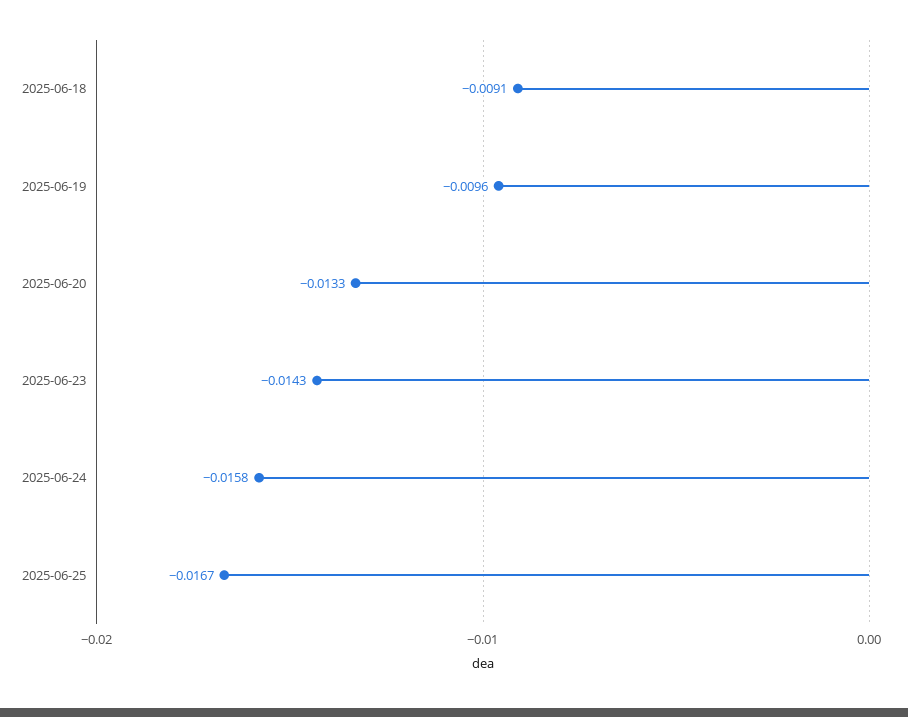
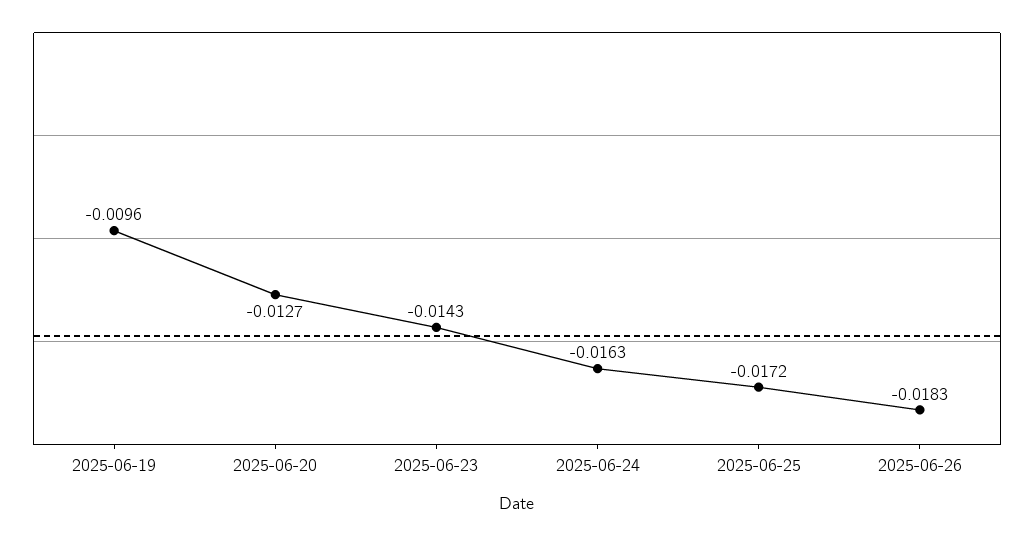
2025-06-18: -0.0091 -> none
2025-06-20: -0.0133 -> -0.0127
2025-06-24: -0.0158 -> -0.0163
2025-06-25: -0.0167 -> -0.0172
2025-06-26: none -> -0.0183

